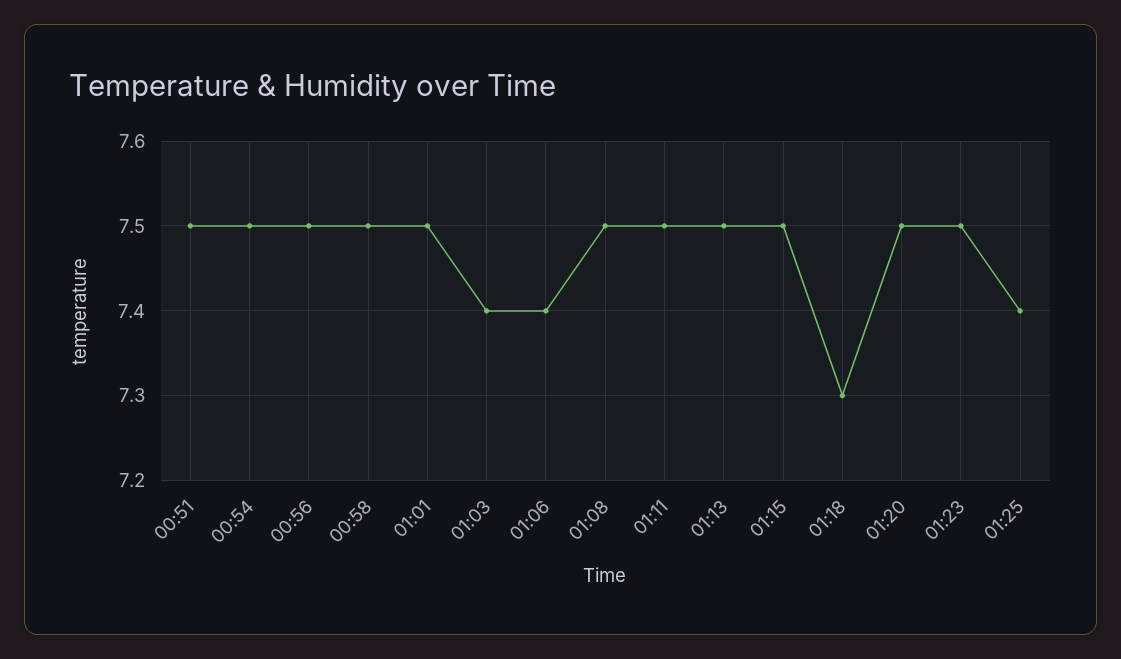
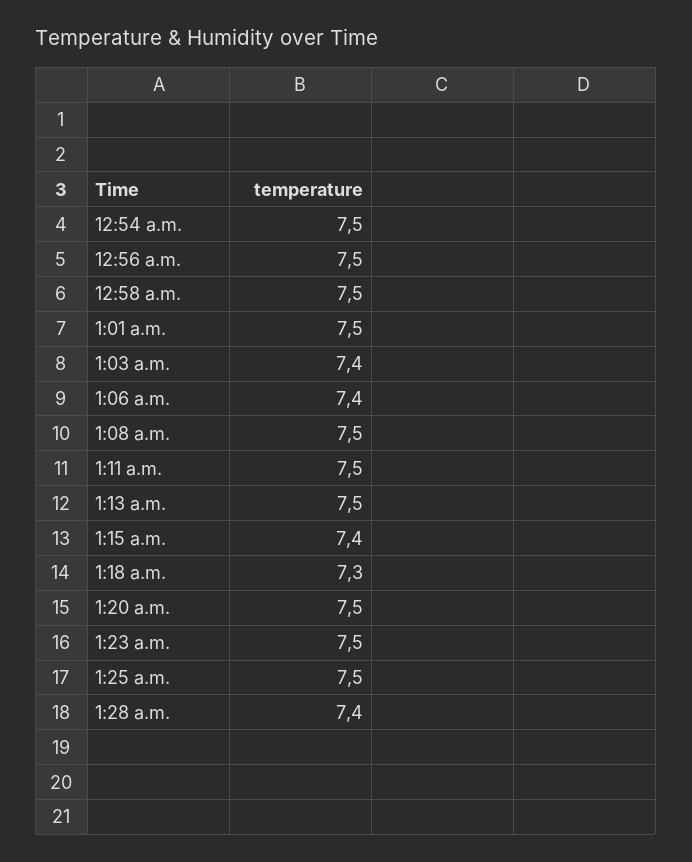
00:51: 7.5 -> none
01:15: 7.5 -> 7.4
01:25: 7.4 -> 7.5
1:28 a.m.: none -> 7.4

